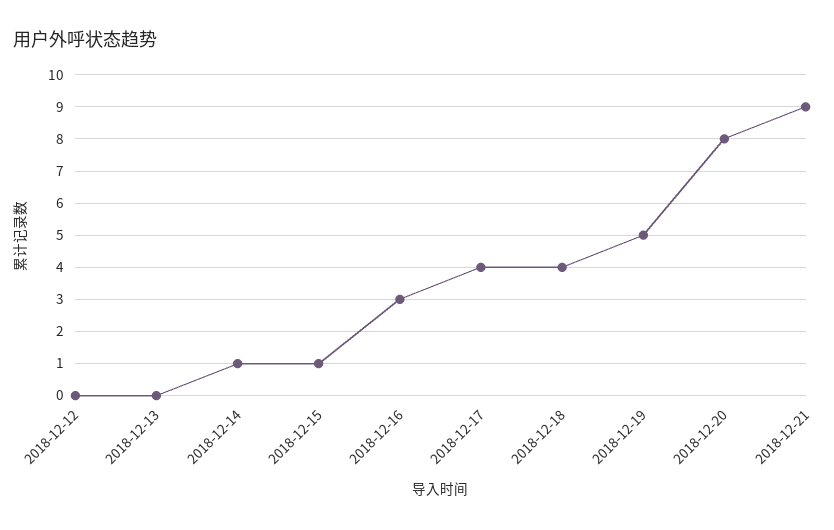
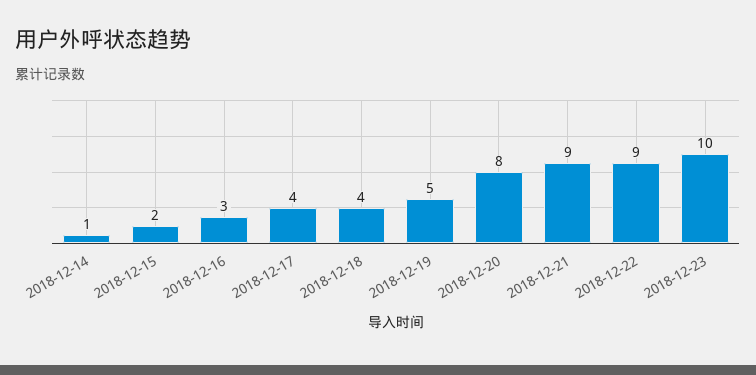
2018-12-12: 0 -> none
2018-12-13: 0 -> none
2018-12-15: 1 -> 2
2018-12-22: none -> 9
2018-12-23: none -> 10

